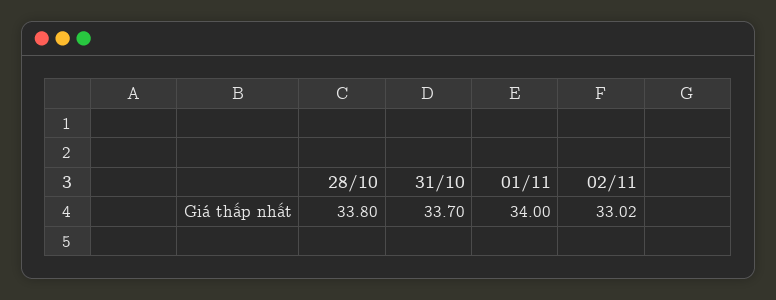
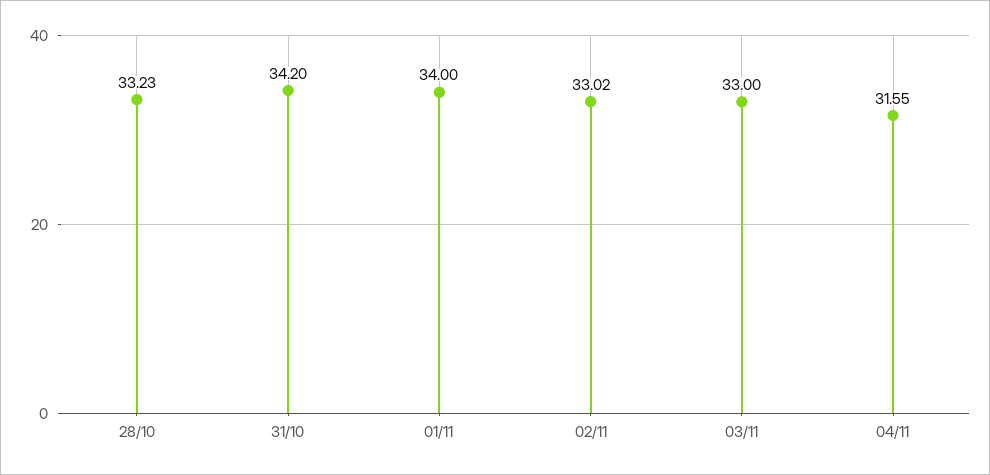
28/10: 33.8 -> 33.23
31/10: 33.7 -> 34.2
03/11: none -> 33
04/11: none -> 31.55

